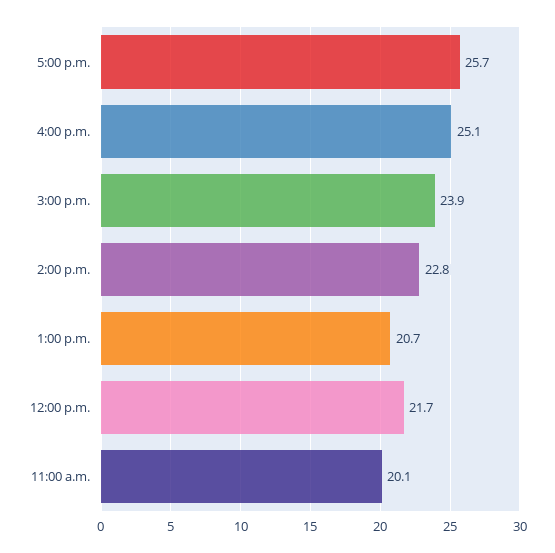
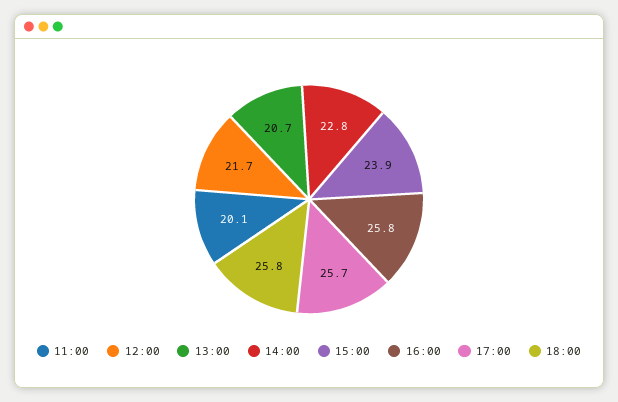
4:00 p.m.: 25.1 -> 25.8
18:00: none -> 25.8

